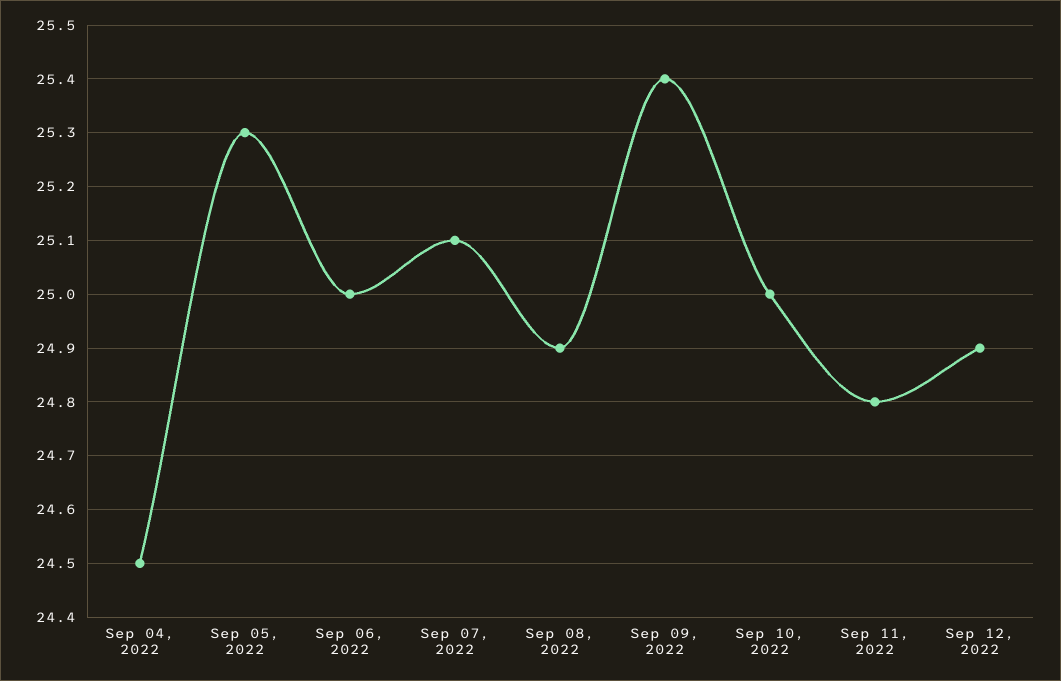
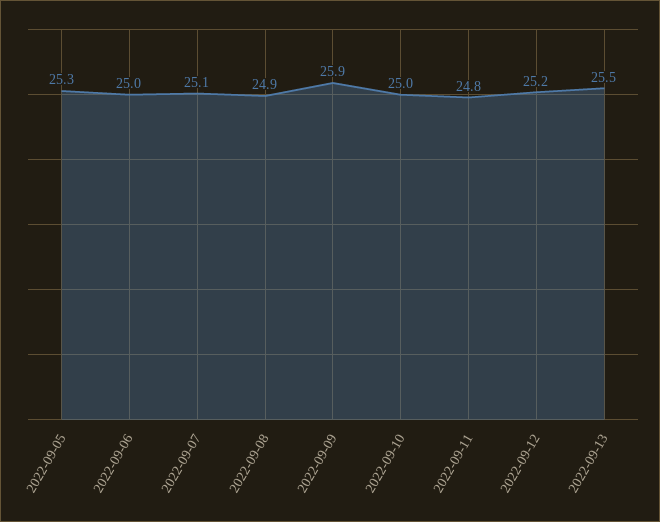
Sep 04, 2022: 24.5 -> none
Sep 09, 2022: 25.4 -> 25.9
Sep 12, 2022: 24.9 -> 25.2
2022-09-13: none -> 25.5

